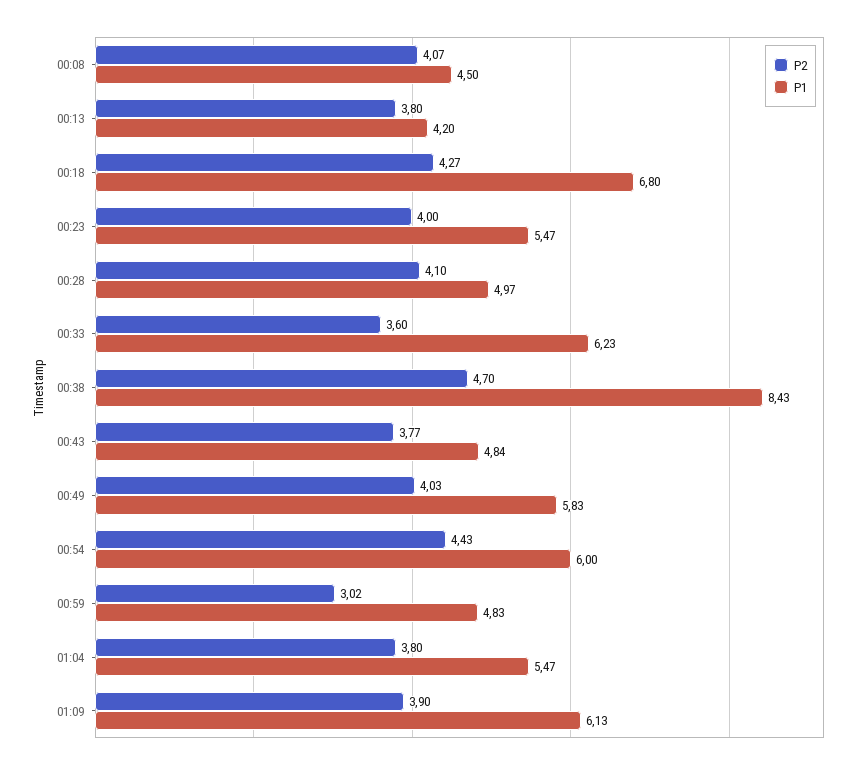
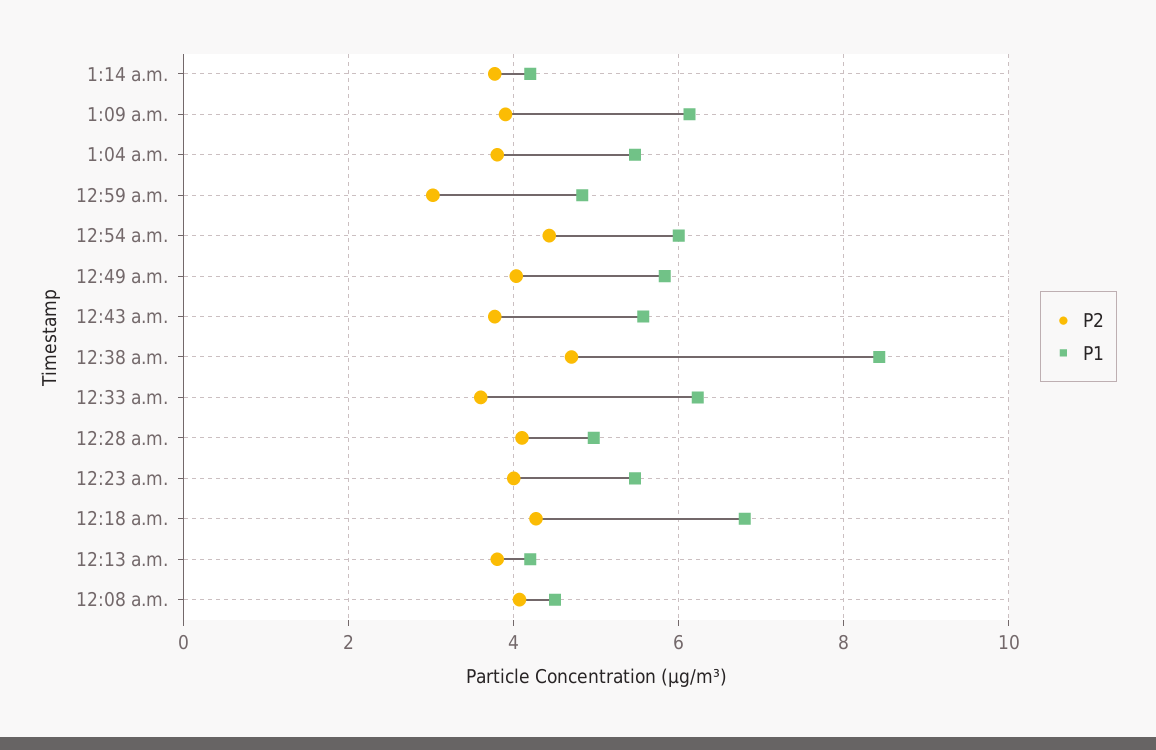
P1, 00:43: 4.84 -> 5.6
P2, 1:14 a.m.: none -> 3.8
P1, 1:14 a.m.: none -> 4.2

